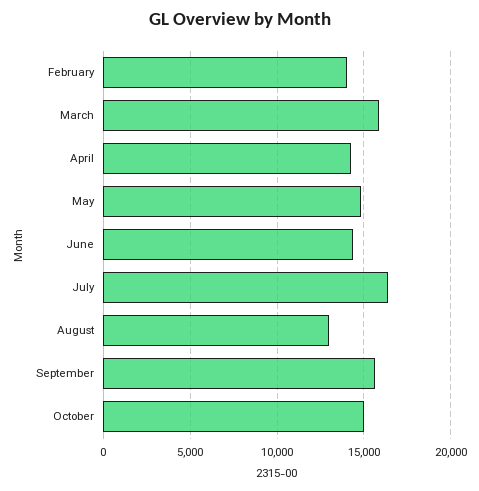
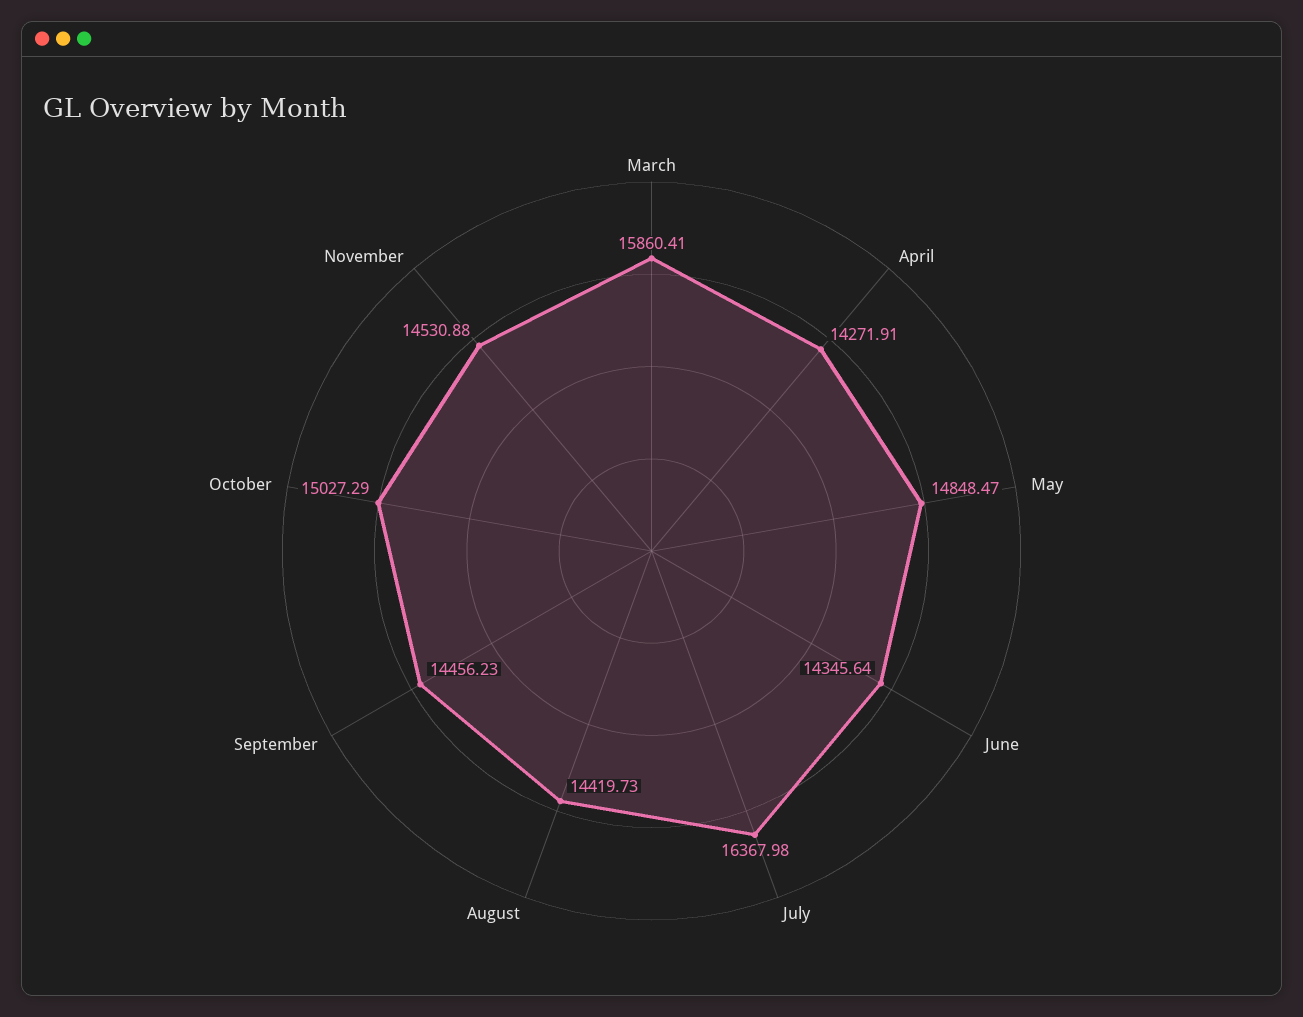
February: 14000 -> none
August: 13000 -> 14419.73
September: 15500 -> 14456.23
November: none -> 14530.88

